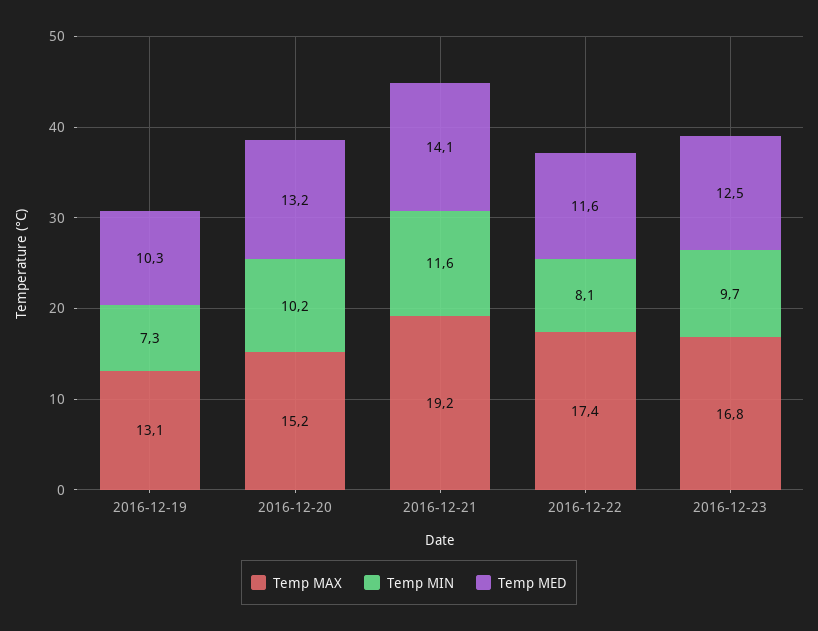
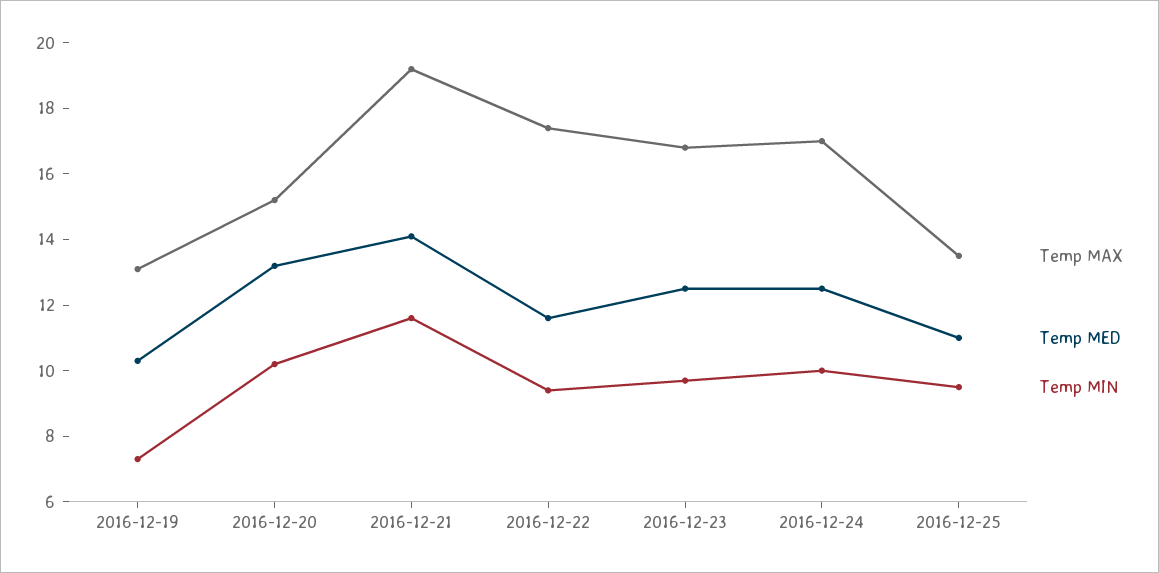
Temp MIN, 2016-12-22: 8.1 -> 9.5
Temp MAX, 2016-12-24: none -> 17
Temp MED, 2016-12-24: none -> 12.5
Temp MIN, 2016-12-24: none -> 10
Temp MAX, 2016-12-25: none -> 13.5
Temp MED, 2016-12-25: none -> 11
Temp MIN, 2016-12-25: none -> 9.5

